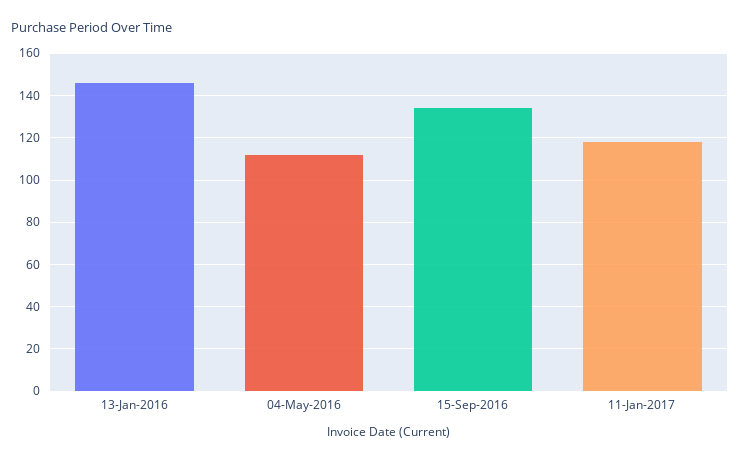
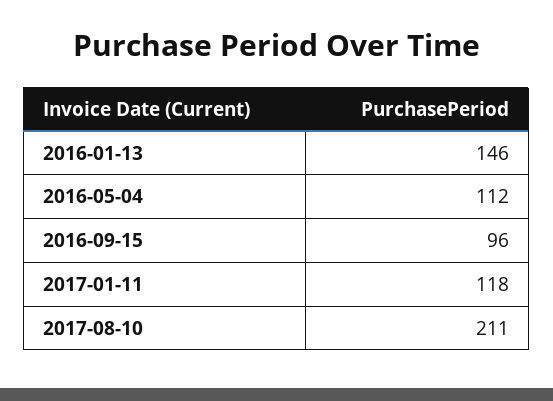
15-Sep-2016: 135 -> 96
2017-08-10: none -> 211

